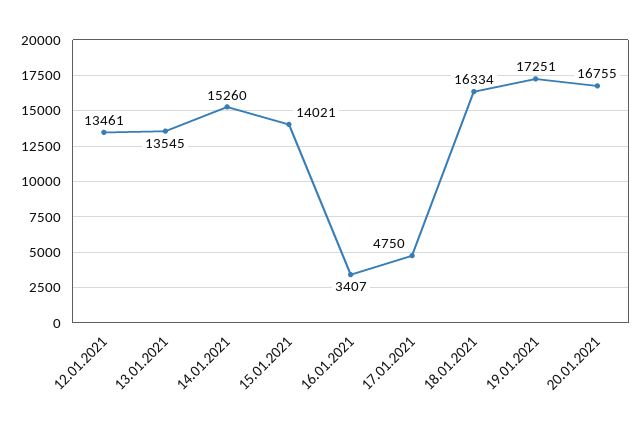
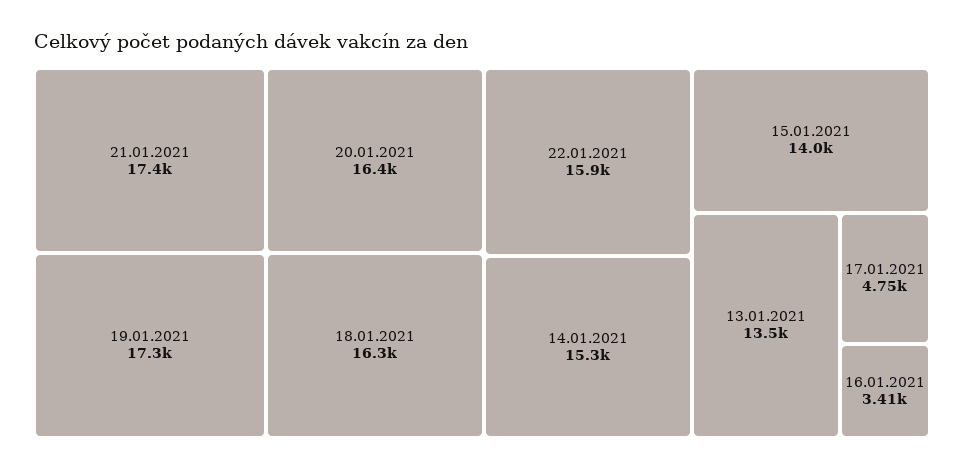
12.01.2021: 13461 -> none
20.01.2021: 16755 -> 16400
21.01.2021: none -> 17400
22.01.2021: none -> 15900

